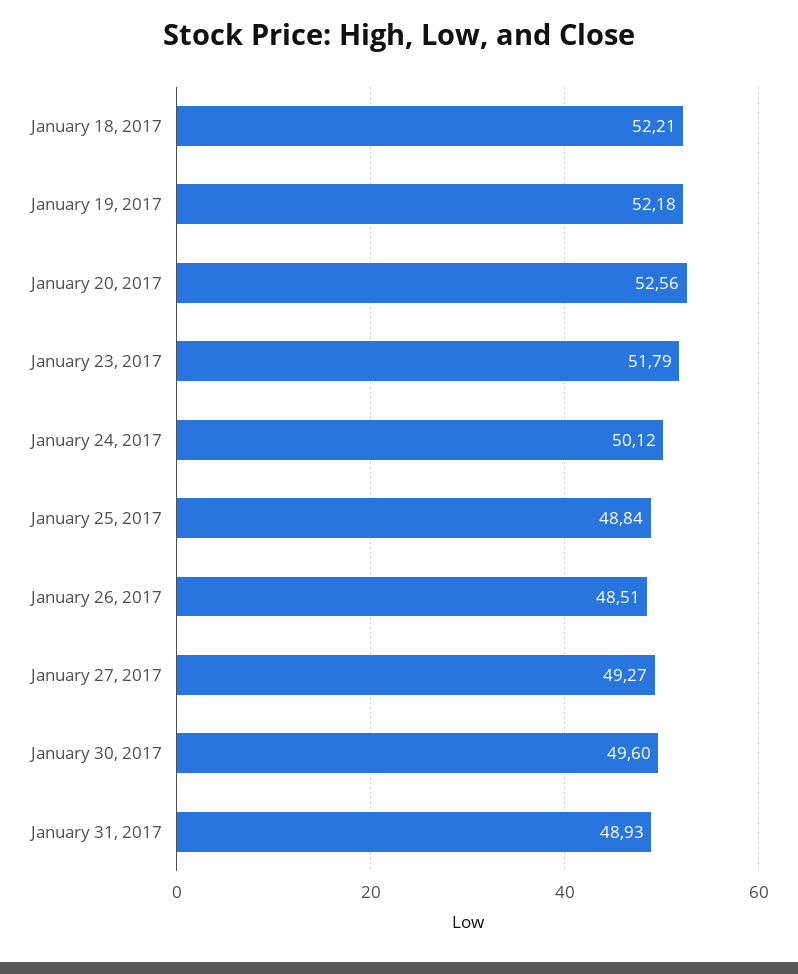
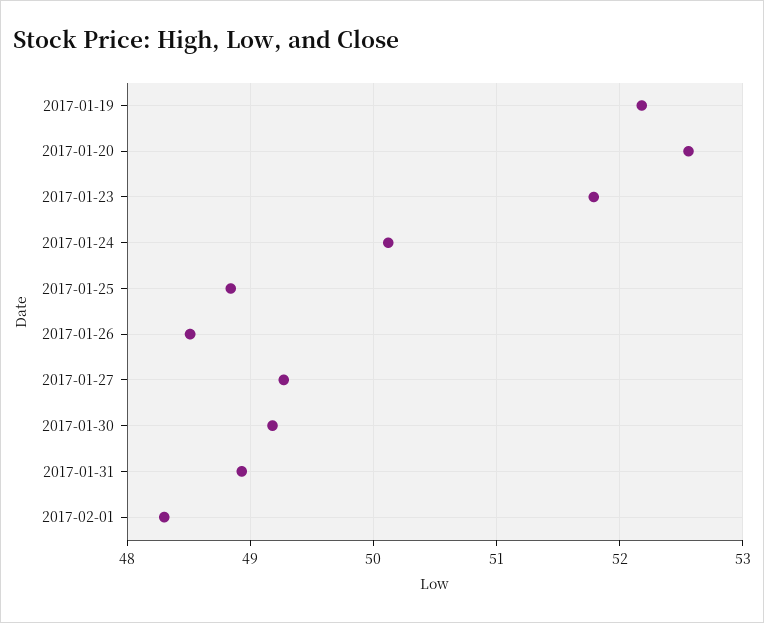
January 18, 2017: 52.21 -> none
January 30, 2017: 49.6 -> 49.2
2017-02-01: none -> 48.3

